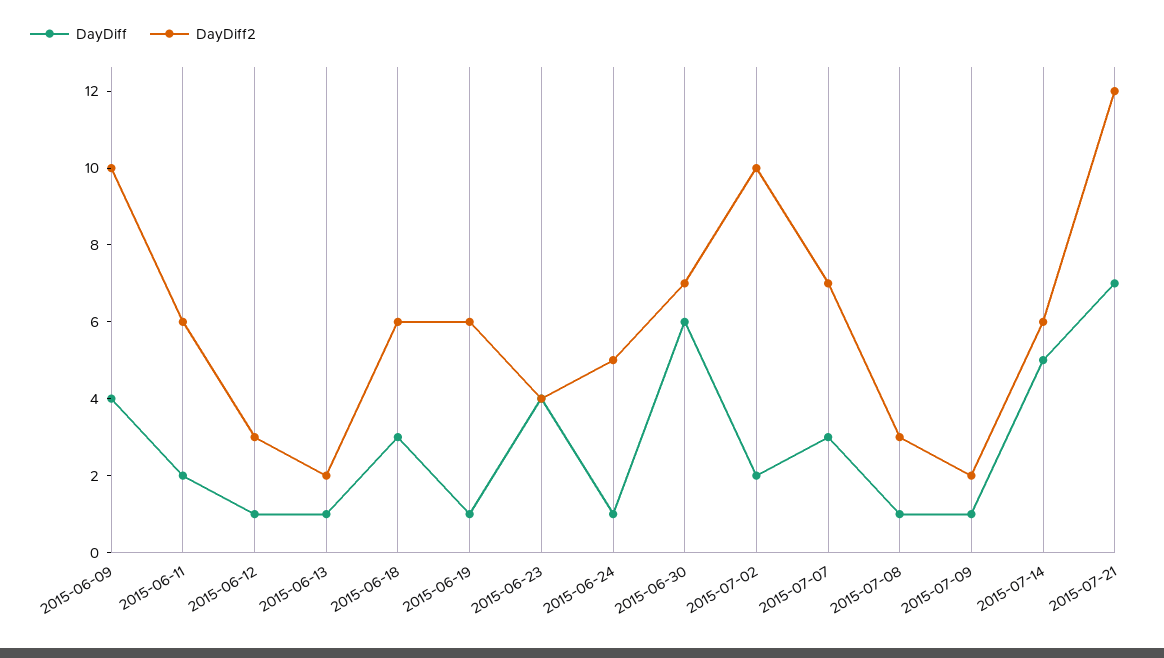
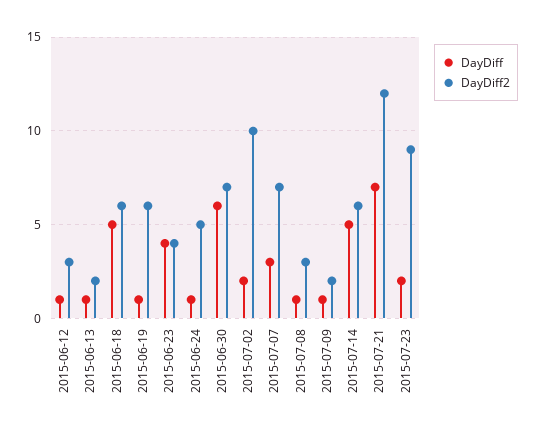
DayDiff, 2015-06-09: 4 -> none
DayDiff2, 2015-06-09: 10 -> none
DayDiff, 2015-06-11: 2 -> none
DayDiff2, 2015-06-11: 6 -> none
DayDiff, 2015-06-18: 3 -> 5
DayDiff, 2015-07-23: none -> 2
DayDiff2, 2015-07-23: none -> 9

